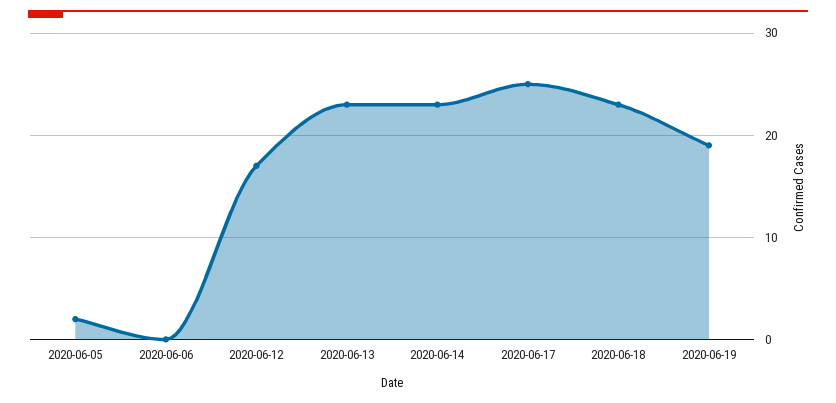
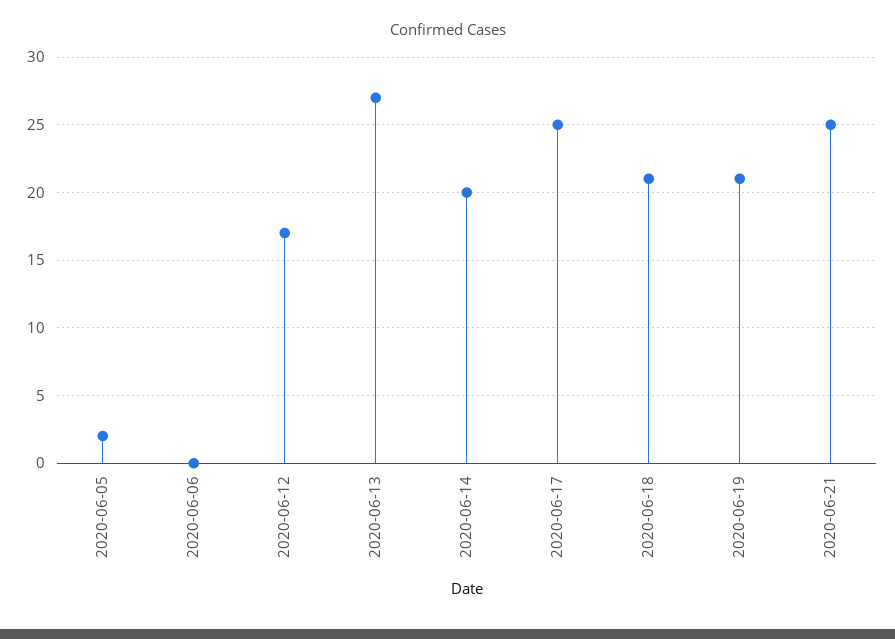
2020-06-13: 23 -> 27
2020-06-14: 23 -> 20
2020-06-18: 23 -> 21
2020-06-19: 19 -> 21
2020-06-21: none -> 25

